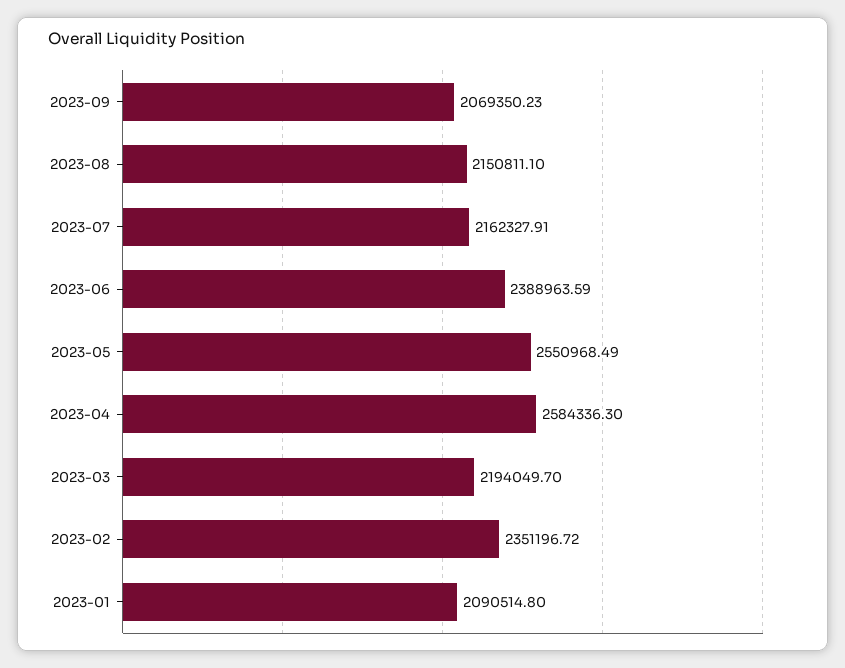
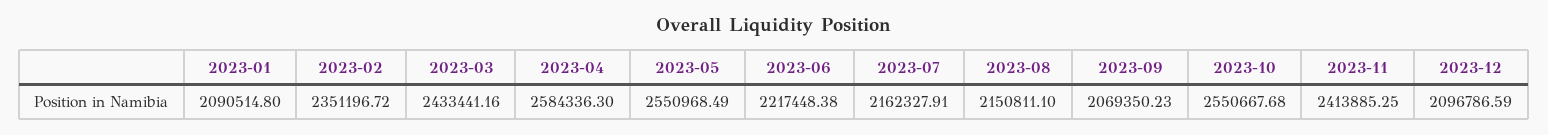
2023-06: 2388963.59 -> 2217448.38
2023-03: 2194049.7 -> 2433441.16
2023-10: none -> 2550667.68
2023-11: none -> 2413885.25
2023-12: none -> 2096786.59

